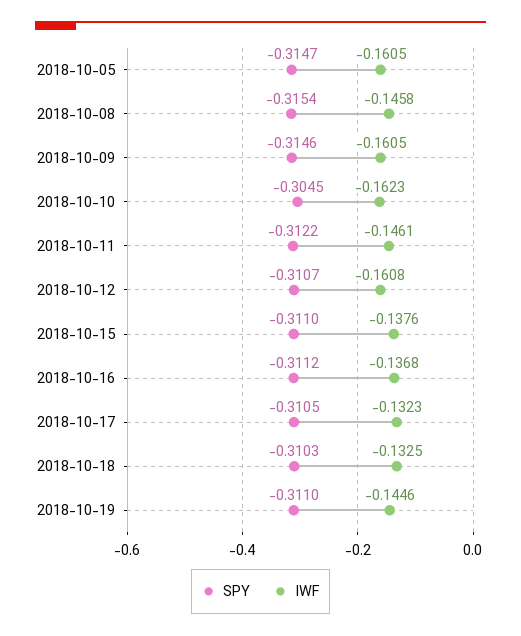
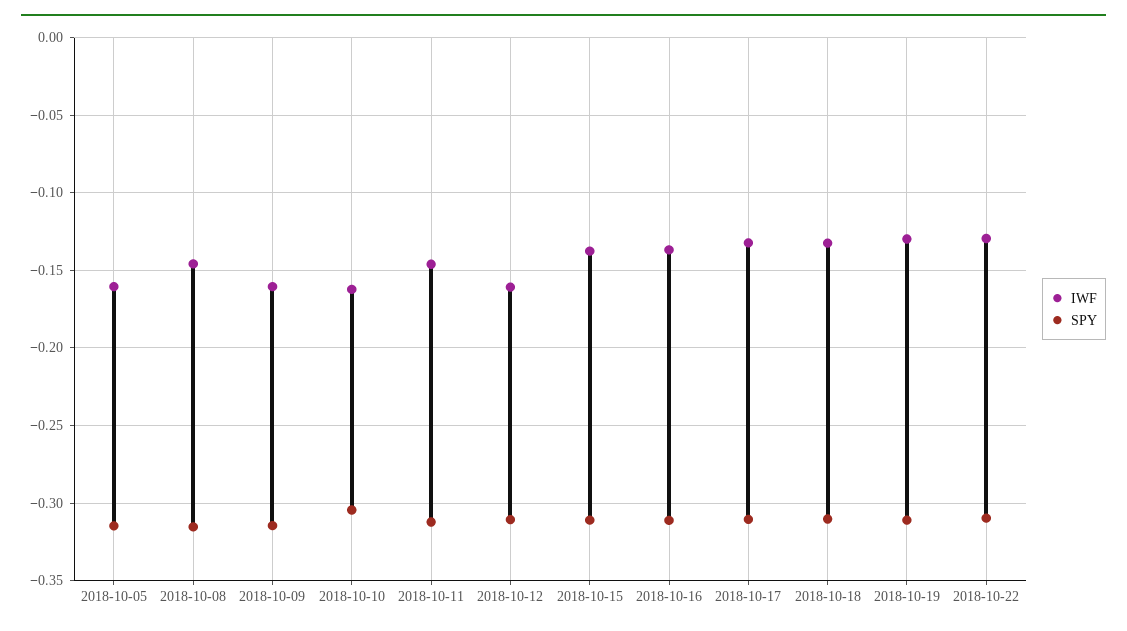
IWF, 2018-10-19: -0.1446 -> -0.13
IWF, 2018-10-22: none -> -0.13
SPY, 2018-10-22: none -> -0.31

